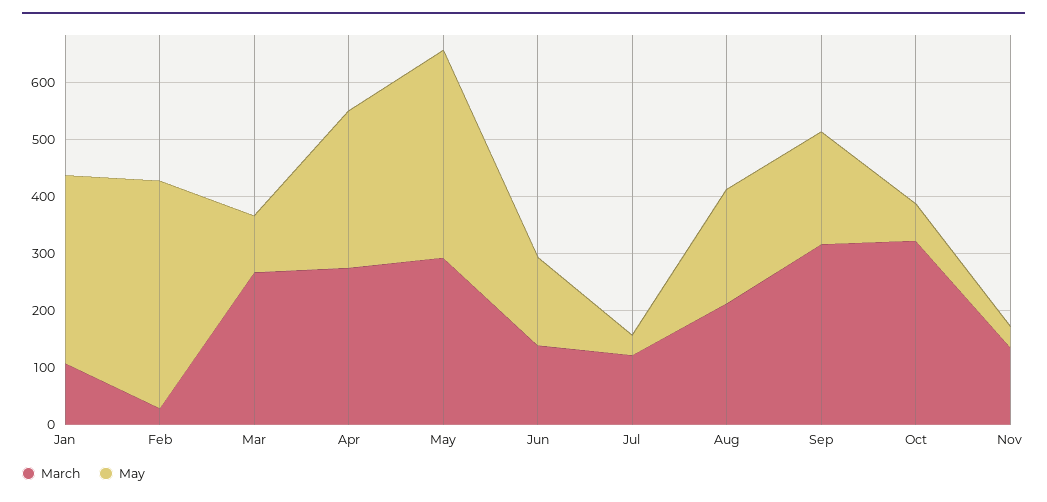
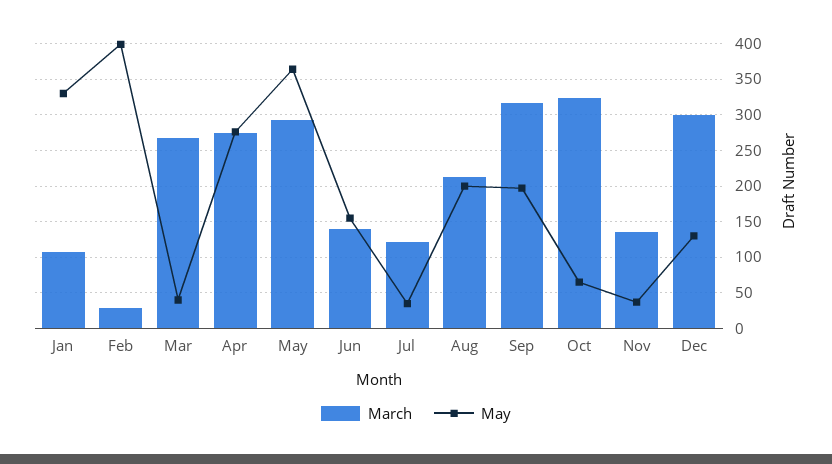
May, Mar: 100 -> 40
March, Dec: none -> 300
May, Dec: none -> 130

